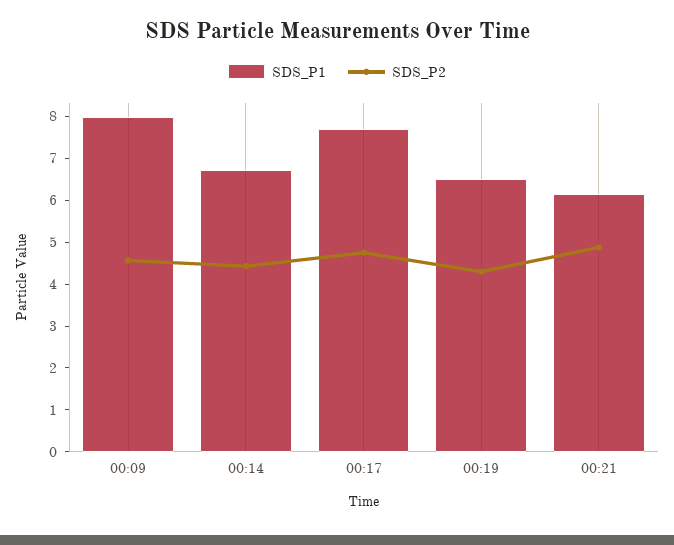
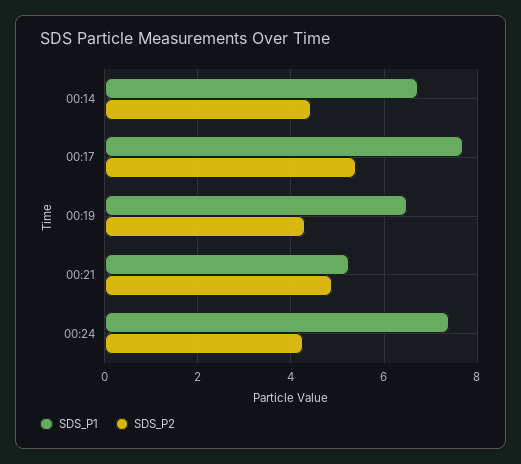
SDS_P1, 00:09: 8 -> none
SDS_P2, 00:09: 4.6 -> none
SDS_P2, 00:17: 4.8 -> 5.4
SDS_P1, 00:21: 6.2 -> 5.2
SDS_P1, 00:24: none -> 7.4
SDS_P2, 00:24: none -> 4.2

